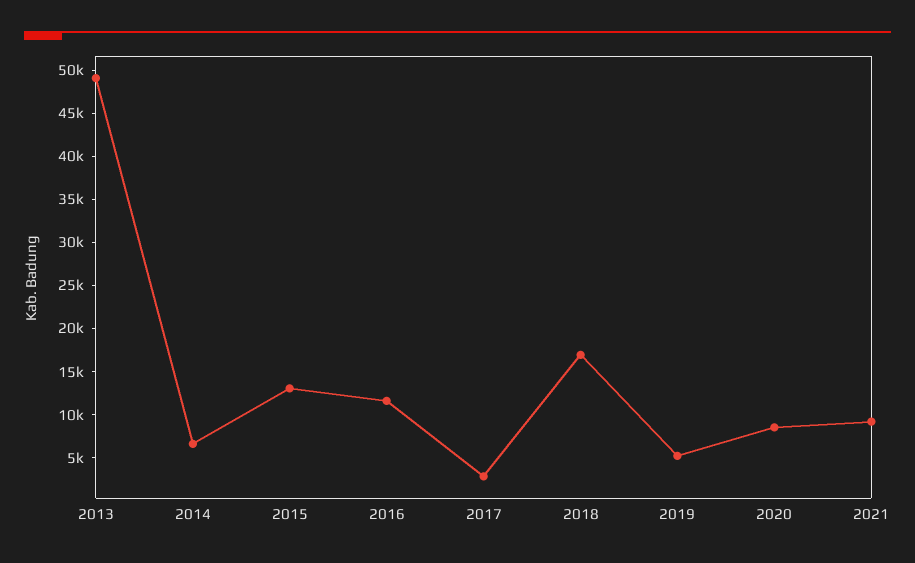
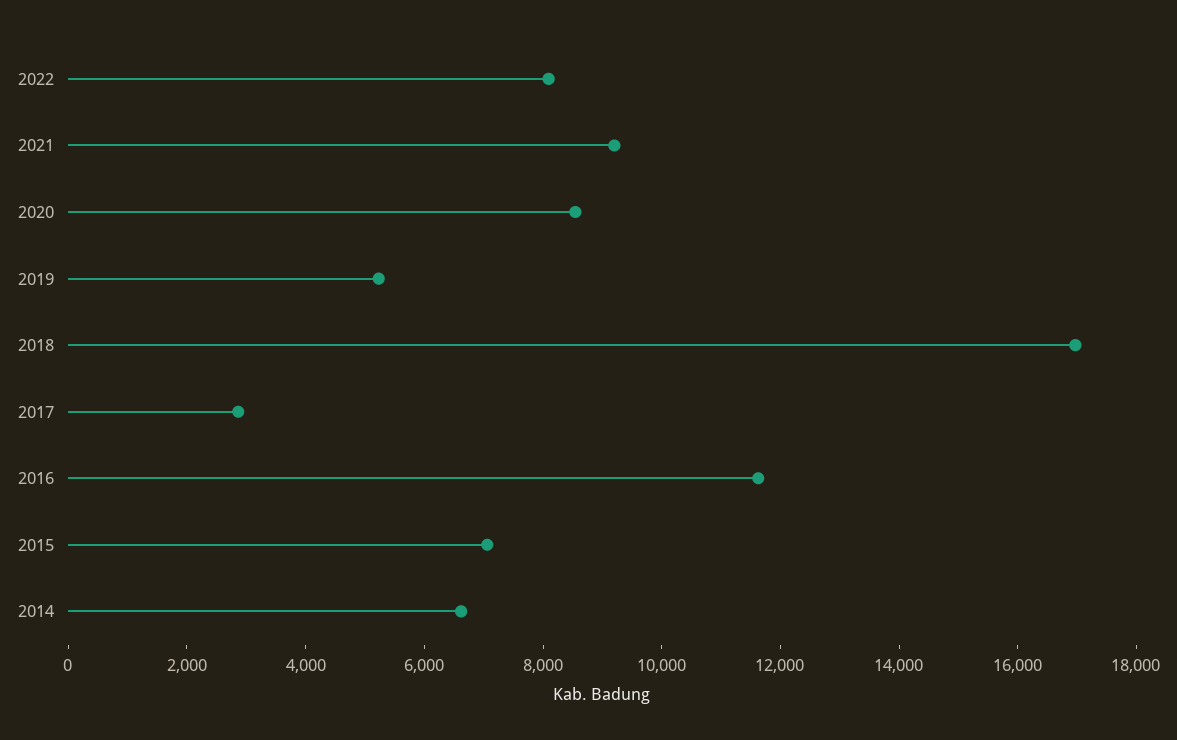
2013: 49000 -> none
2015: 13000 -> 7000
2022: none -> 8000

